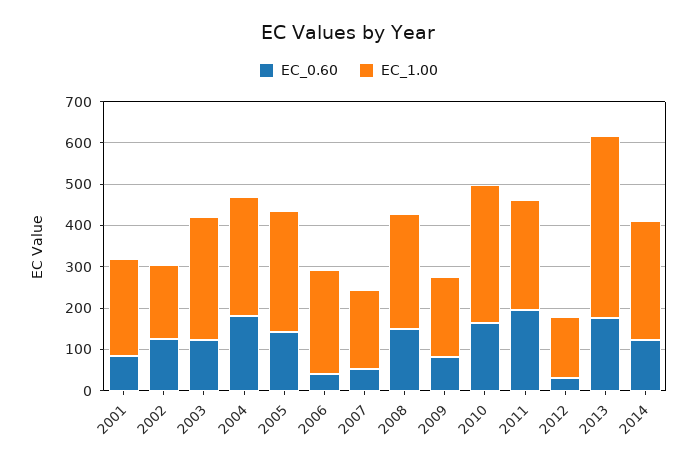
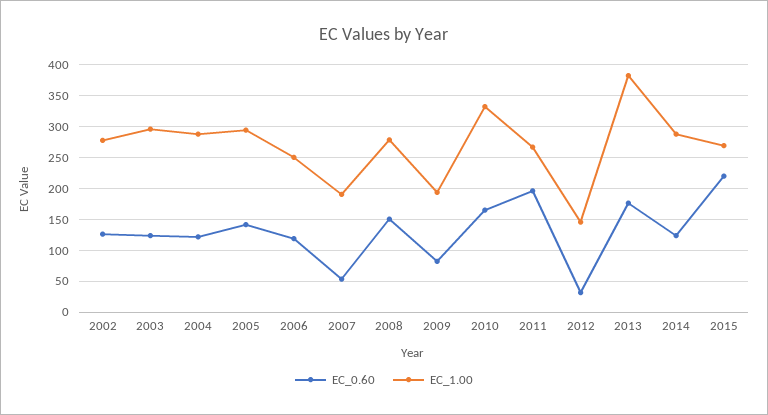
EC_0.60, 2001: 80 -> none
EC_1.00, 2001: 240 -> none
EC_1.00, 2002: 180 -> 280
EC_0.60, 2004: 180 -> 120
EC_0.60, 2006: 40 -> 120
EC_1.00, 2013: 440 -> 380
EC_0.60, 2015: none -> 220
EC_1.00, 2015: none -> 270

